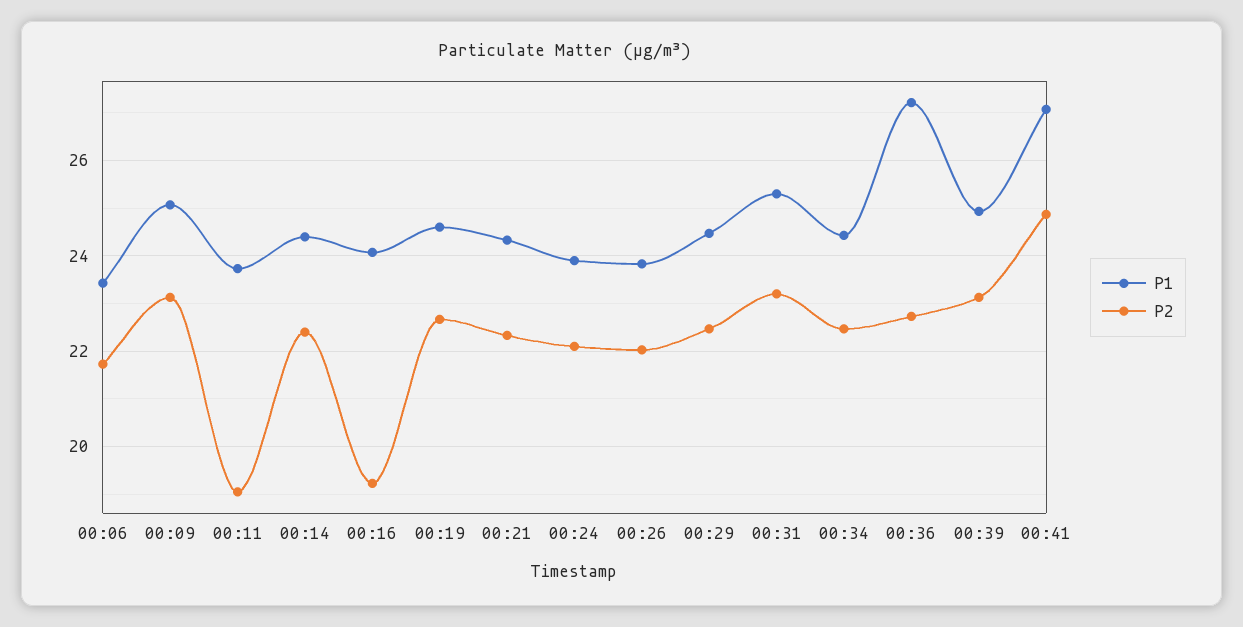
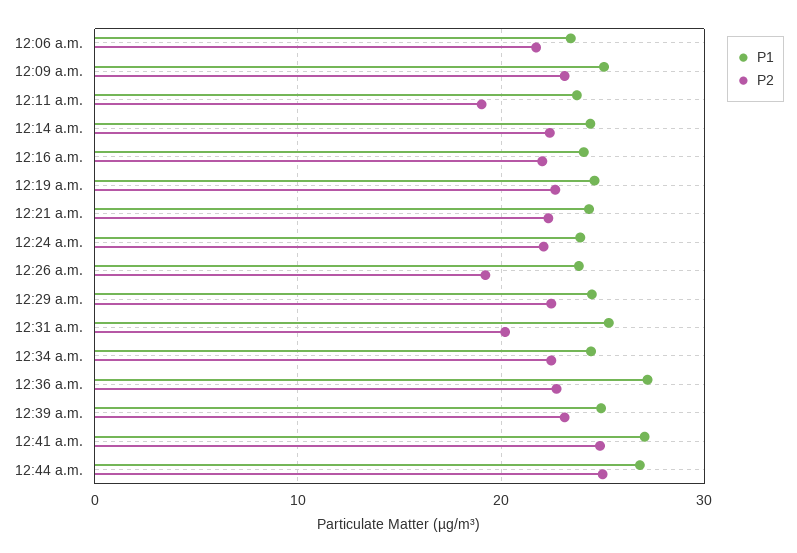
P2, 00:16: 19.2 -> 22
P2, 00:26: 22 -> 19
P2, 00:31: 23.2 -> 20
P1, 12:44 a.m.: none -> 27
P2, 12:44 a.m.: none -> 25

